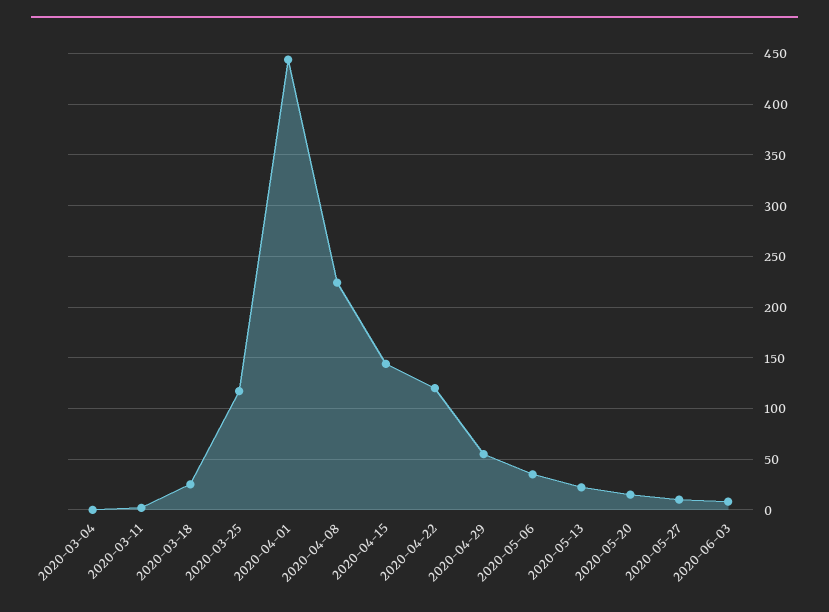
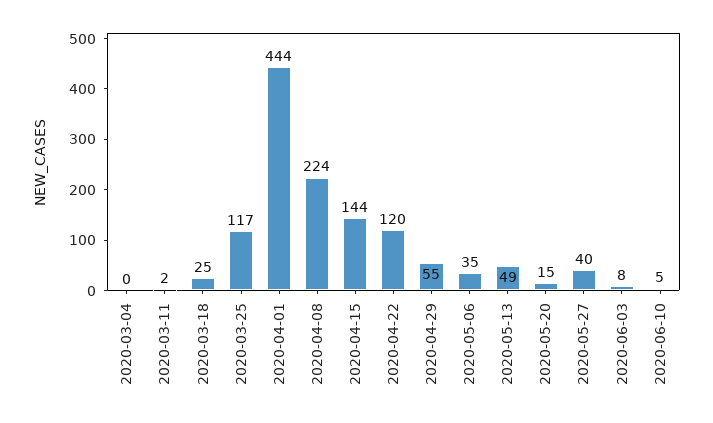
2020-05-13: 20 -> 49
2020-05-27: 10 -> 40
2020-06-10: none -> 5

